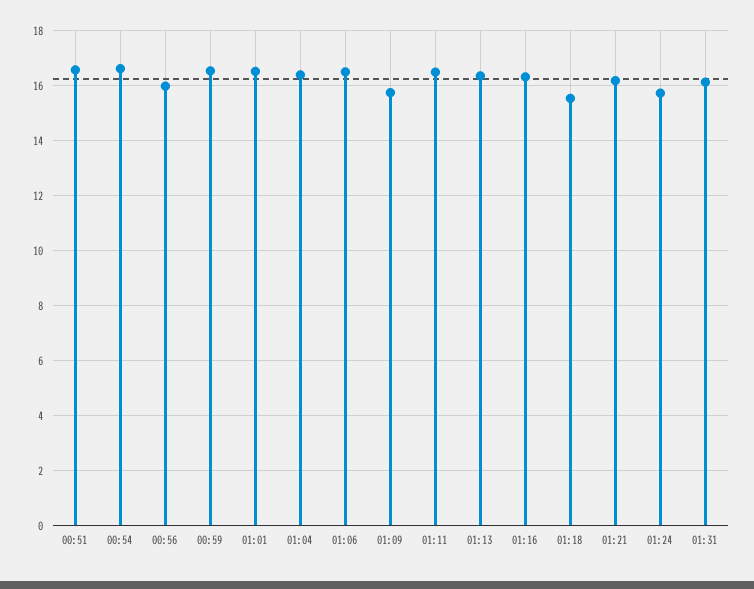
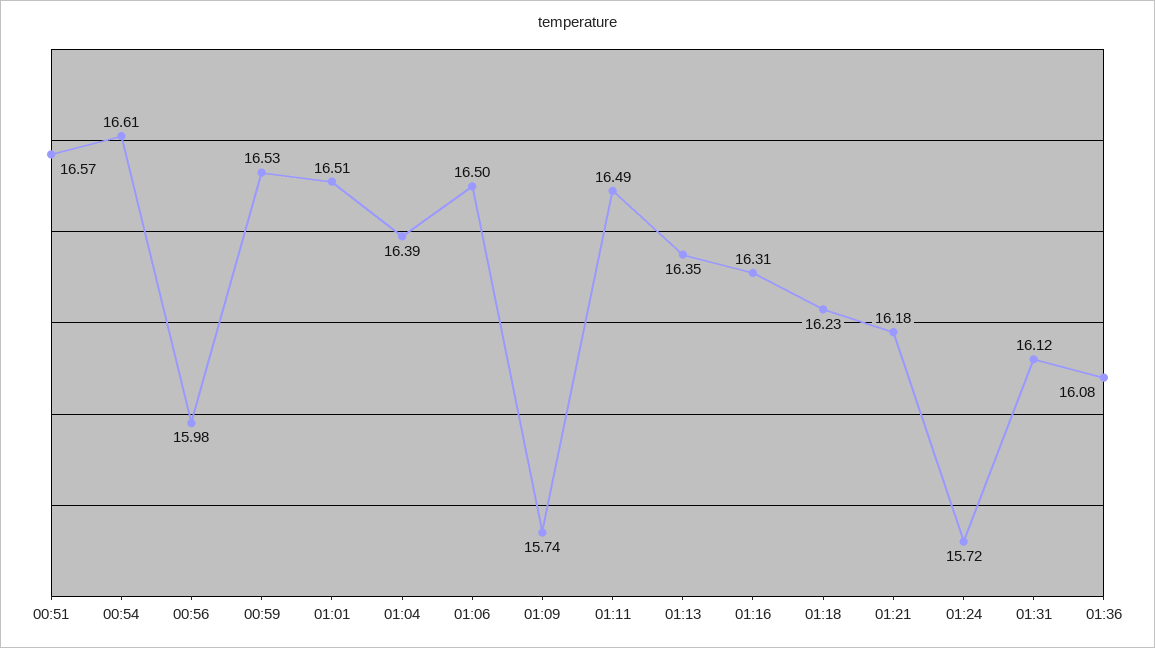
01:18: 15.5 -> 16.23
01:36: none -> 16.08

